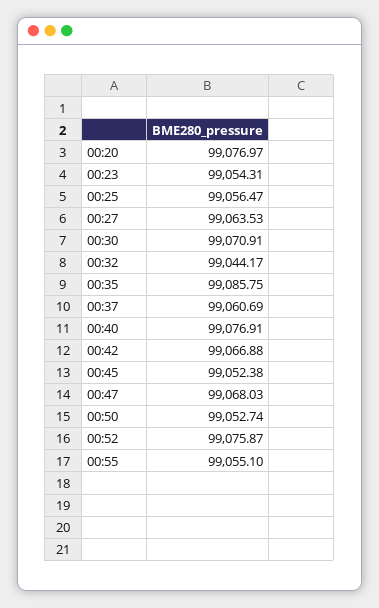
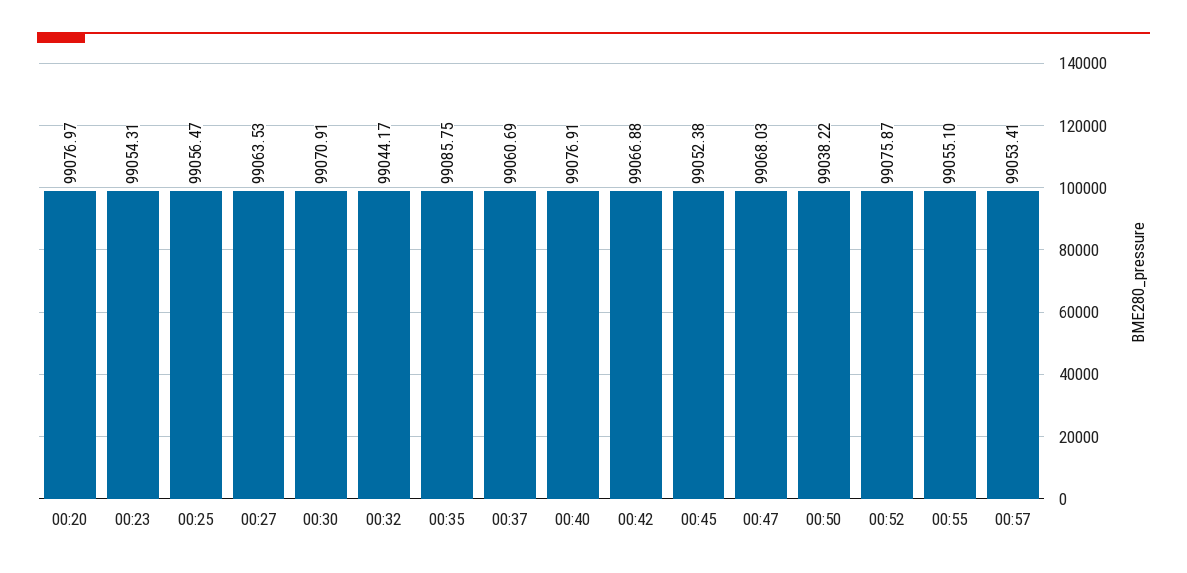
00:50: 99052.74 -> 99038.22
00:57: none -> 99053.41

